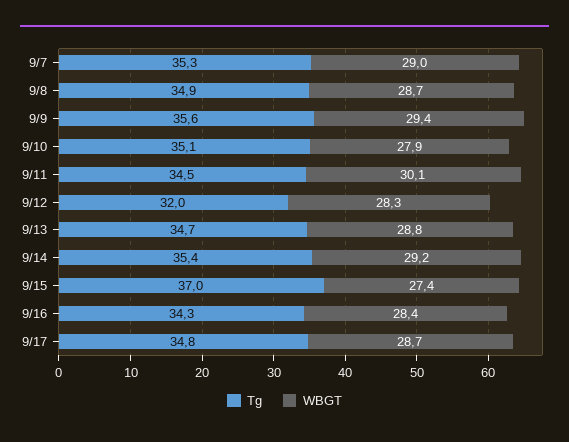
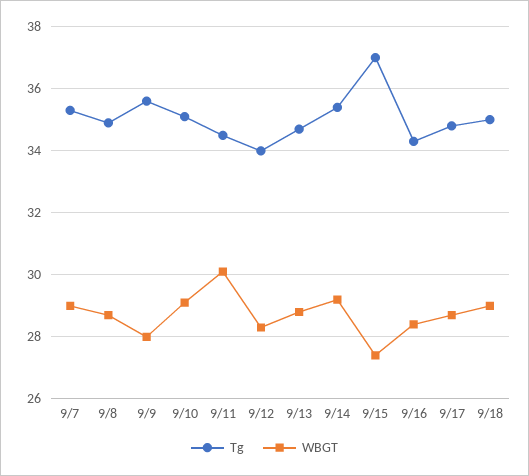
WBGT, 9/9: 29.4 -> 28
WBGT, 9/10: 27.9 -> 29
Tg, 9/12: 32 -> 34
Tg, 9/18: none -> 35
WBGT, 9/18: none -> 29

